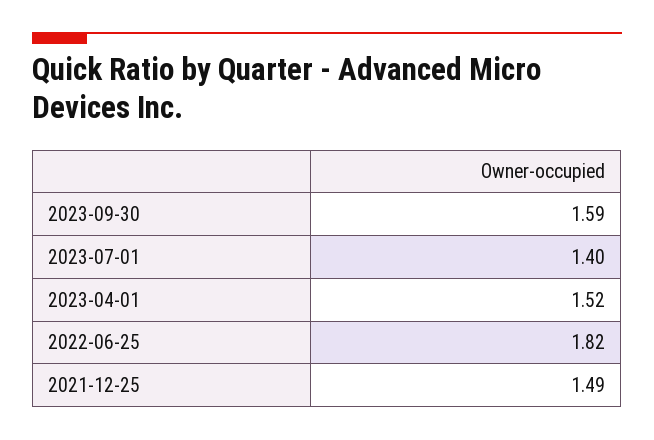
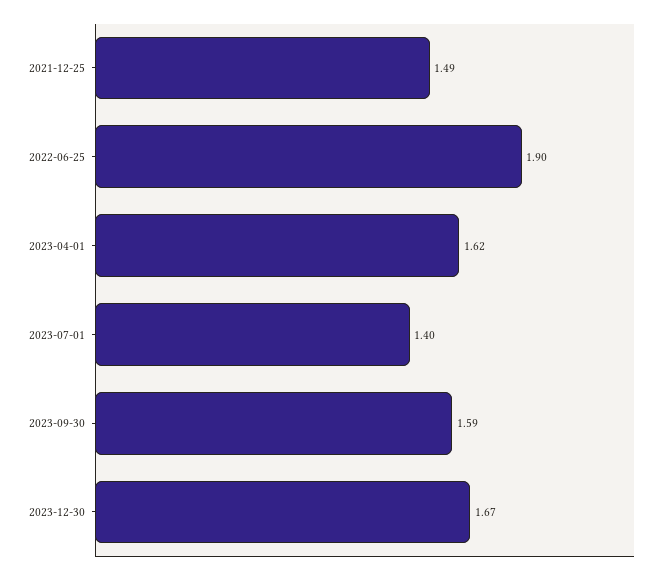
2023-04-01: 1.52 -> 1.62
2022-06-25: 1.82 -> 1.9
2023-12-30: none -> 1.67

